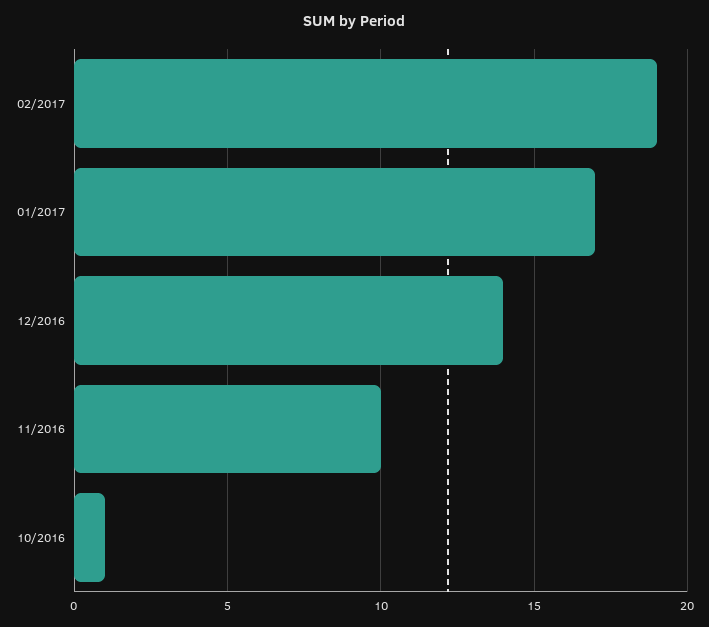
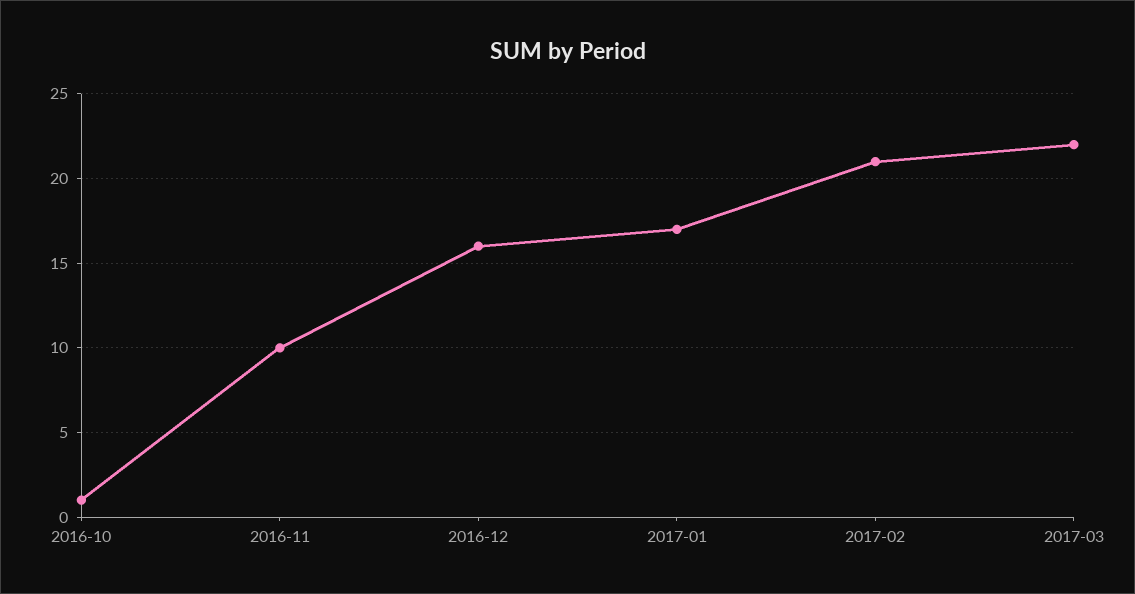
02/2017: 19 -> 21
12/2016: 14 -> 16
2017-03: none -> 22

